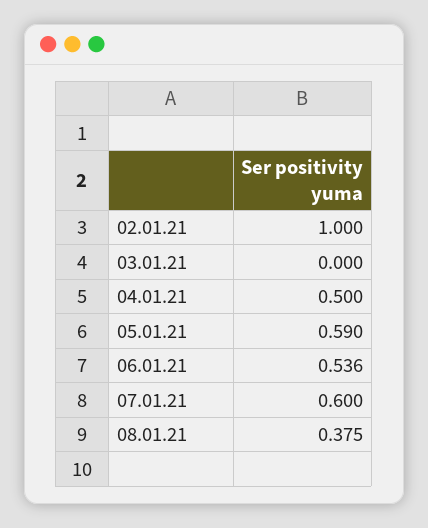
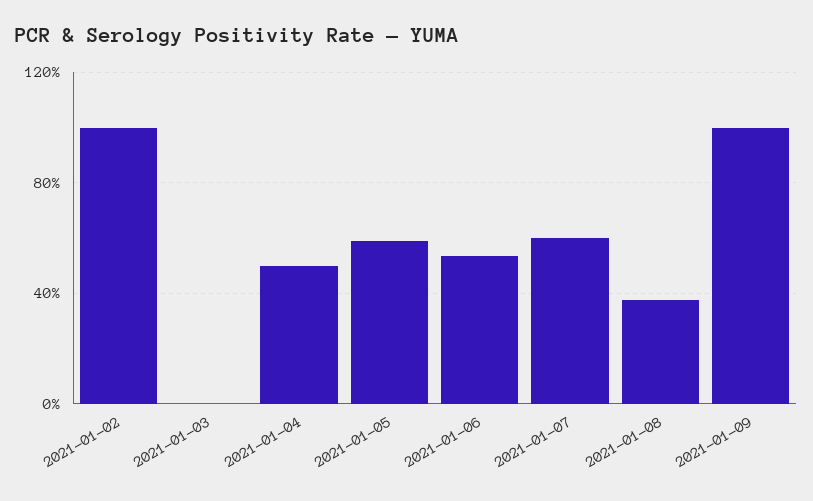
2021-01-09: none -> 1

